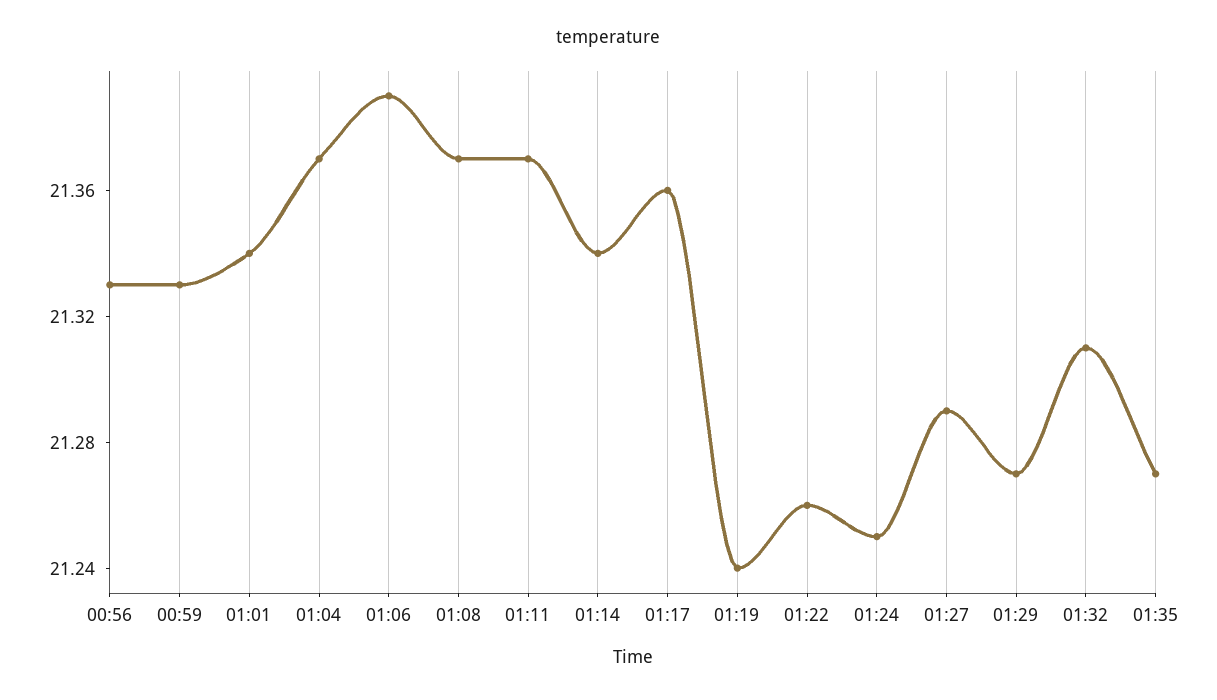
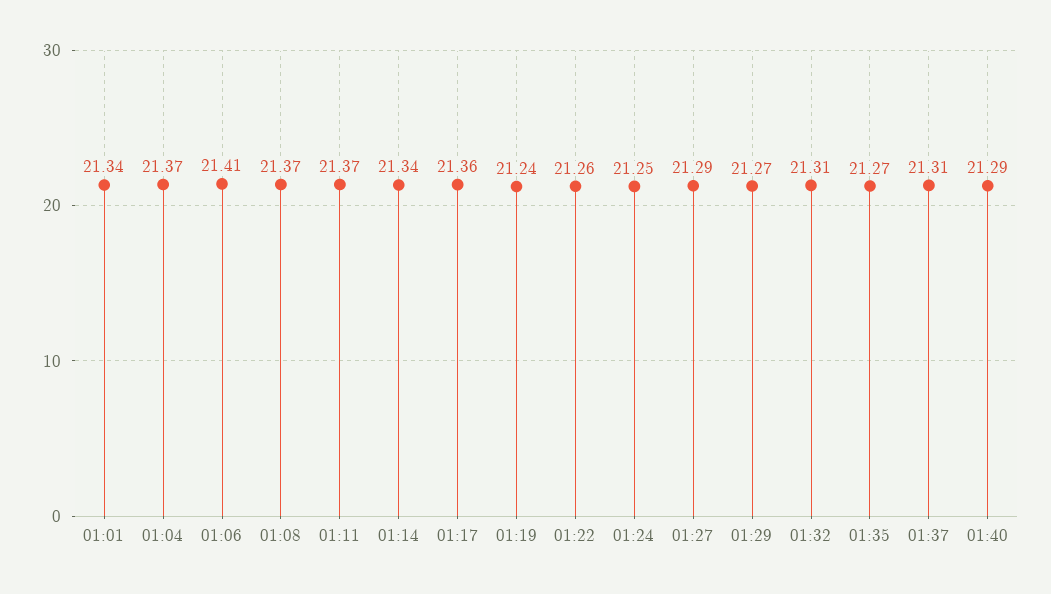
00:56: 21.33 -> none
00:59: 21.33 -> none
01:06: 21.39 -> 21.41
01:37: none -> 21.31
01:40: none -> 21.29

